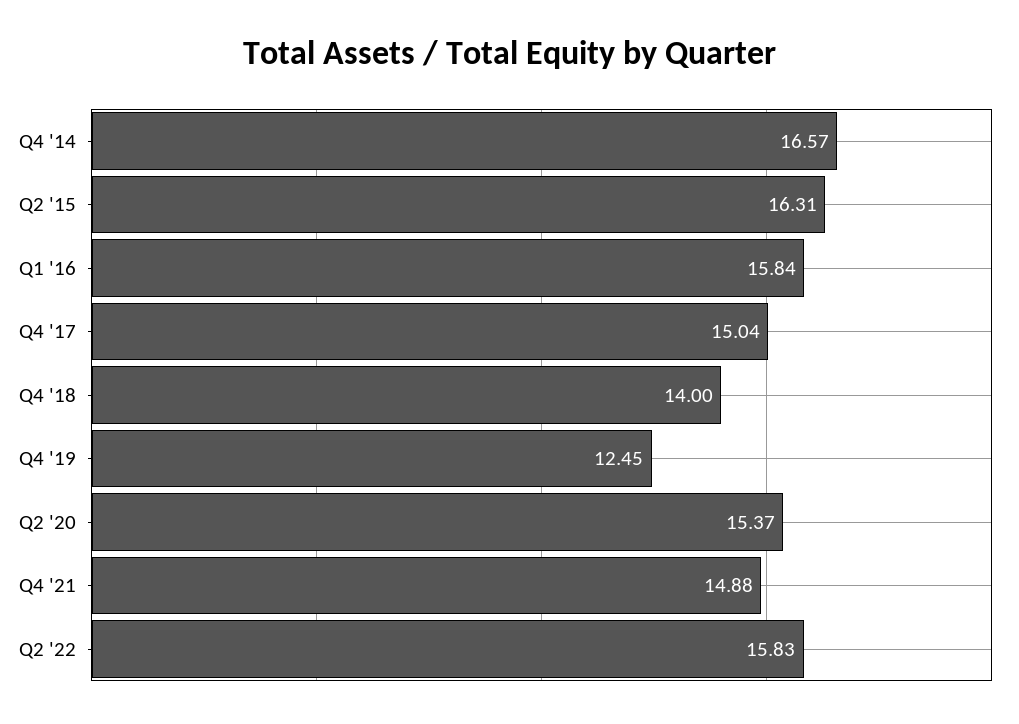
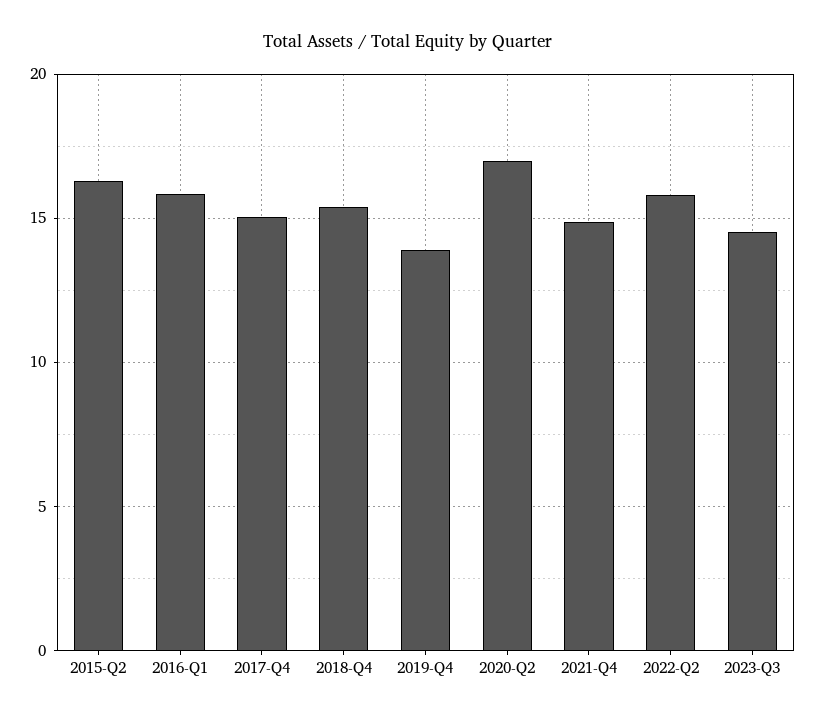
Q4 '14: 16.57 -> none
Q4 '18: 14 -> 15.5
Q4 '19: 12.45 -> 14
Q2 '20: 15.37 -> 17
2023-Q3: none -> 14.5

